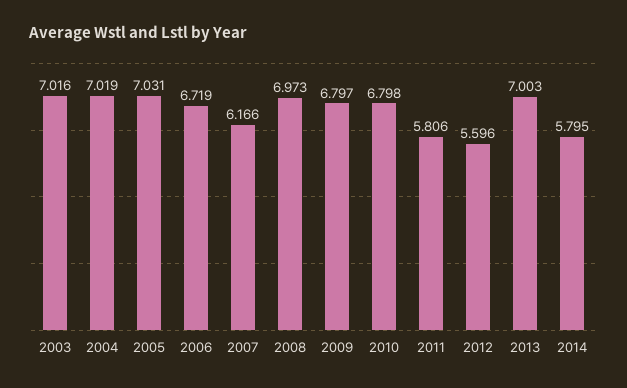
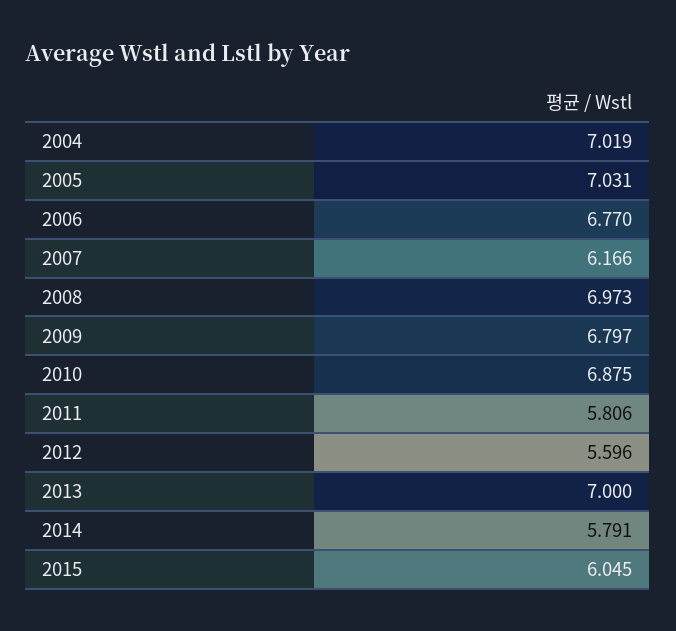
2003: 7.016 -> none
2006: 6.719 -> 6.77
2010: 6.798 -> 6.875
2013: 7.003 -> 7
2014: 5.795 -> 5.791
2015: none -> 6.045

